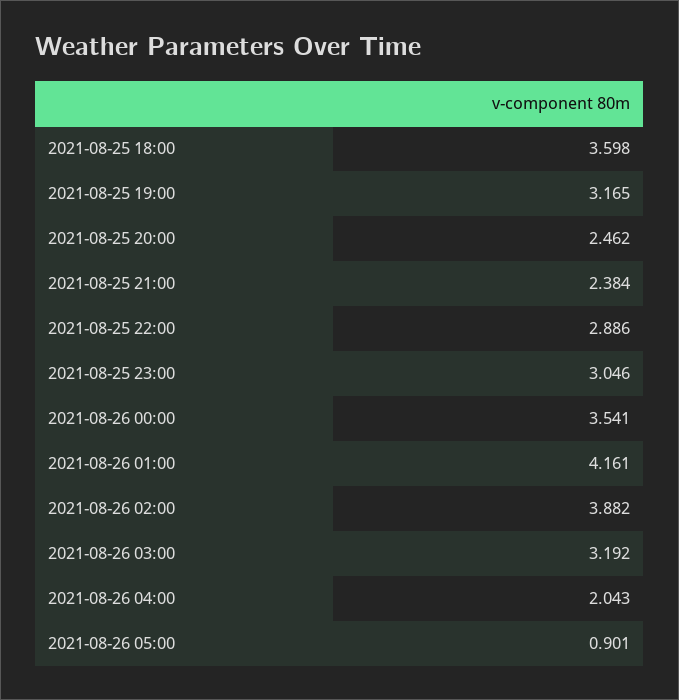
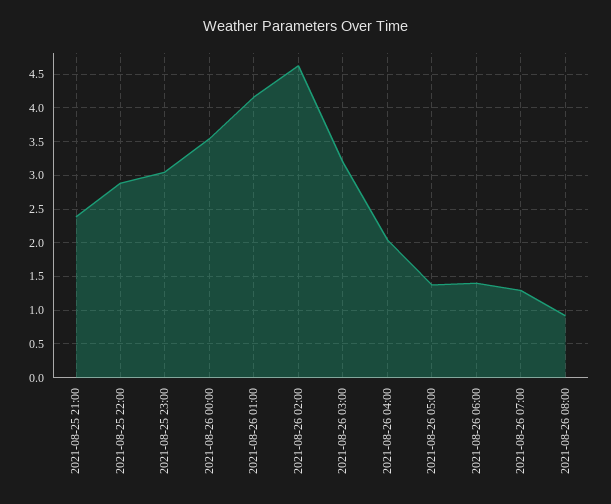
2021-08-25 18:00: 3.598 -> none
2021-08-25 19:00: 3.165 -> none
2021-08-25 20:00: 2.462 -> none
2021-08-26 02:00: 3.882 -> 4.6
2021-08-26 05:00: 0.901 -> 1.4
2021-08-26 06:00: none -> 1.4
2021-08-26 07:00: none -> 1.3
2021-08-26 08:00: none -> 0.9

